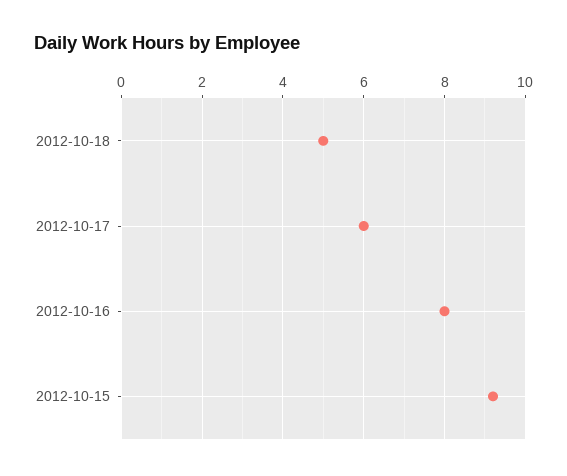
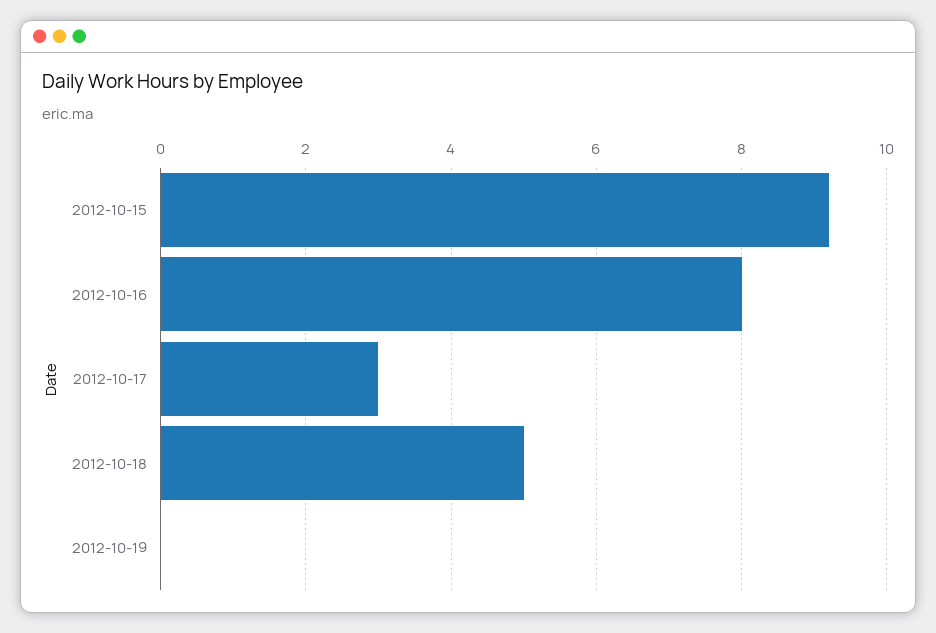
2012-10-17: 6 -> 3
2012-10-19: none -> 0

